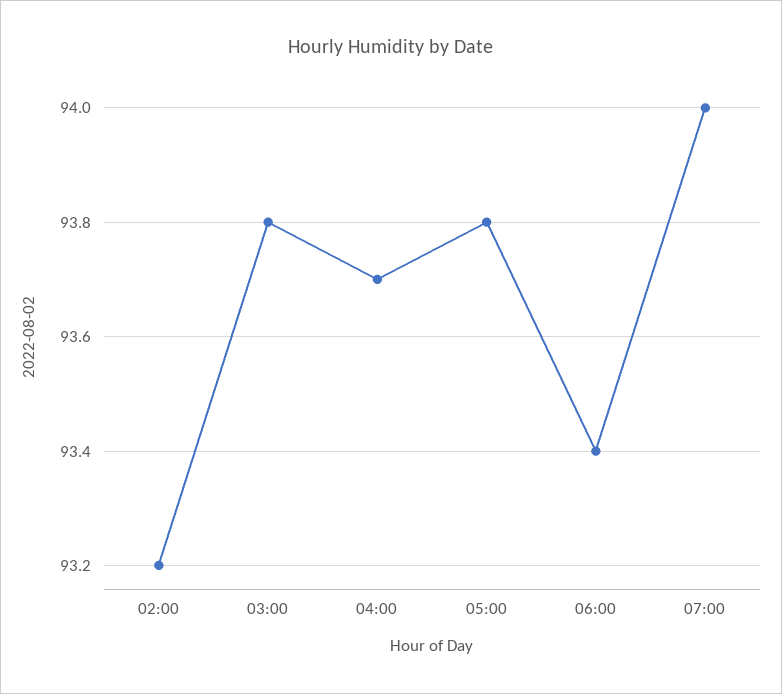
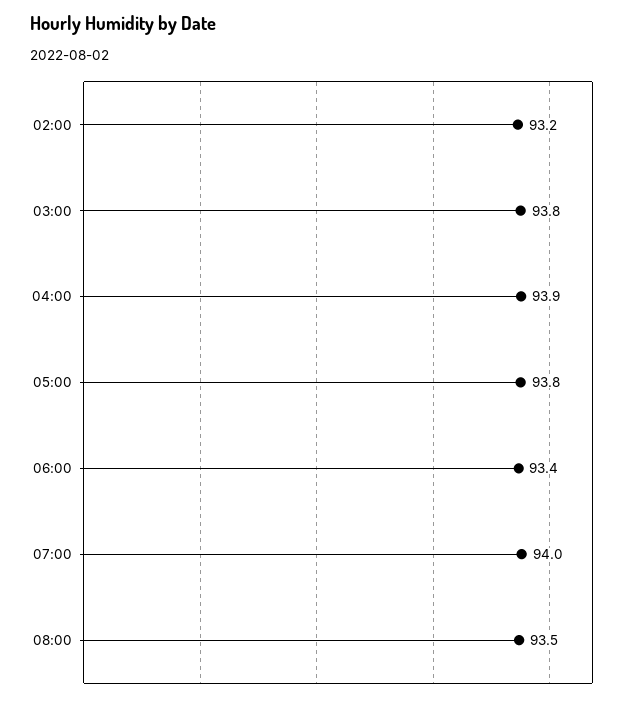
04:00: 93.7 -> 93.9
08:00: none -> 93.5

